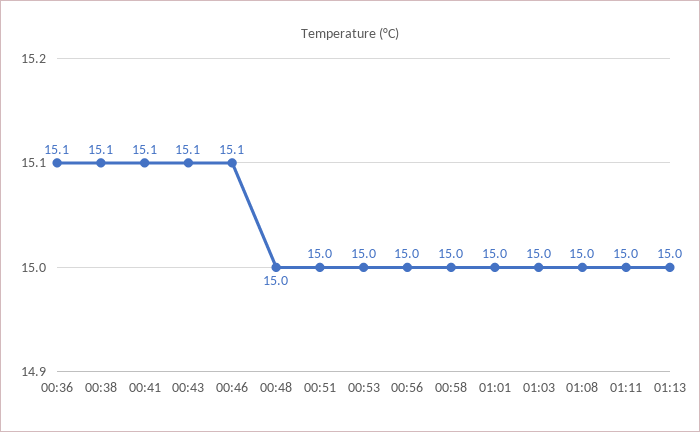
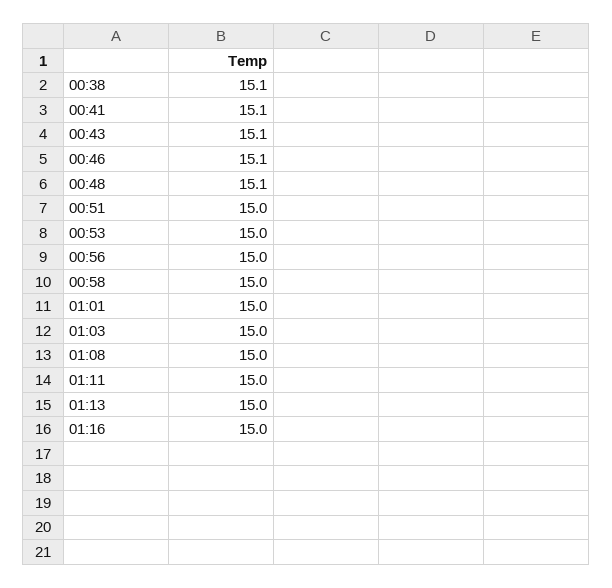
00:36: 15.1 -> none
00:48: 15 -> 15.1
01:16: none -> 15

